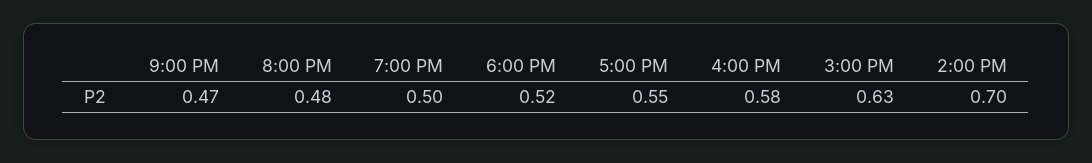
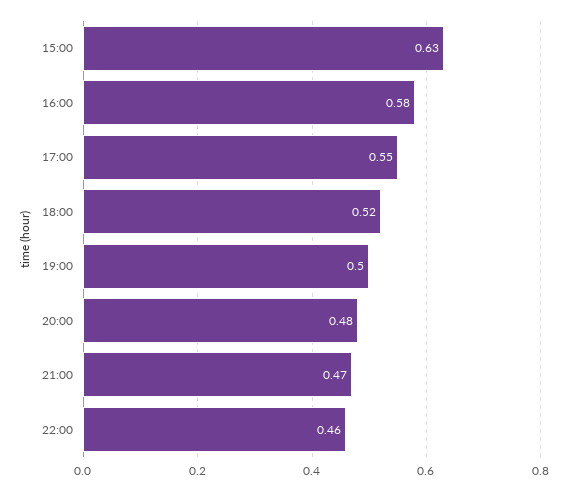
2:00 PM: 0.7 -> none
22:00: none -> 0.46

